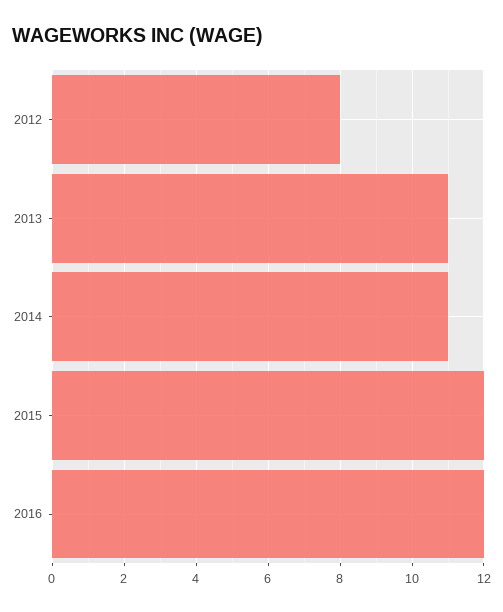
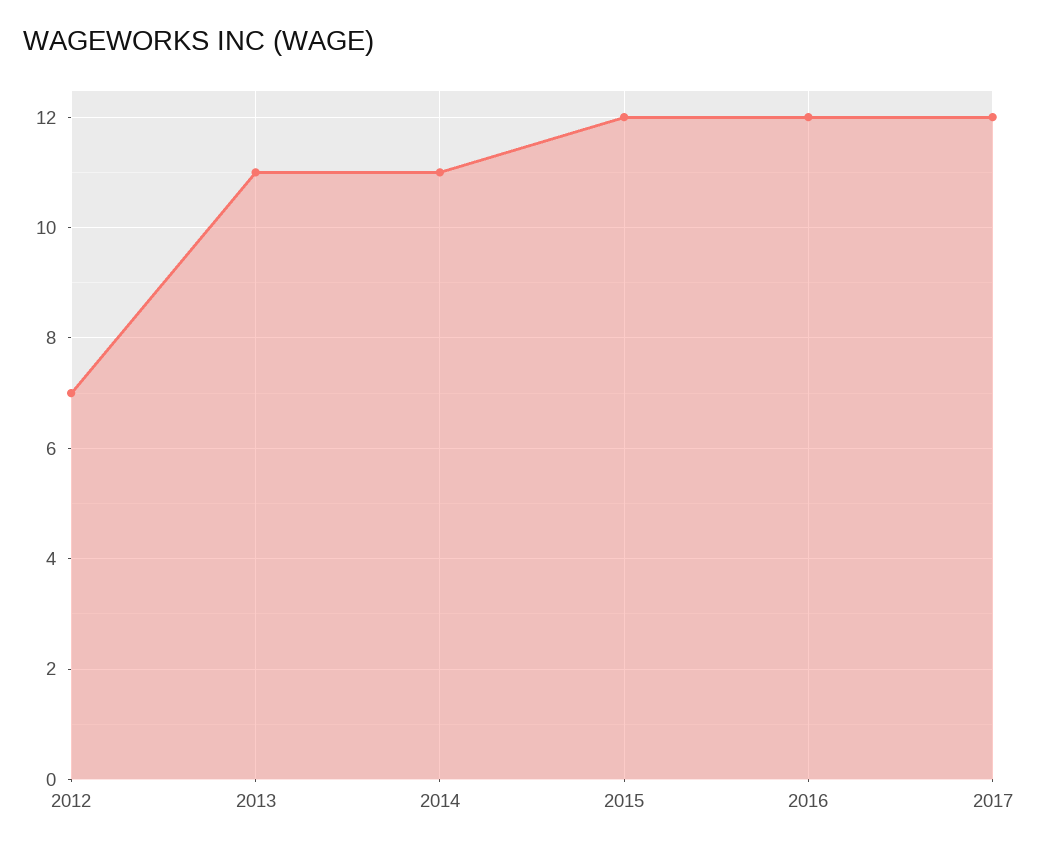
2012: 8 -> 7
2017: none -> 12

